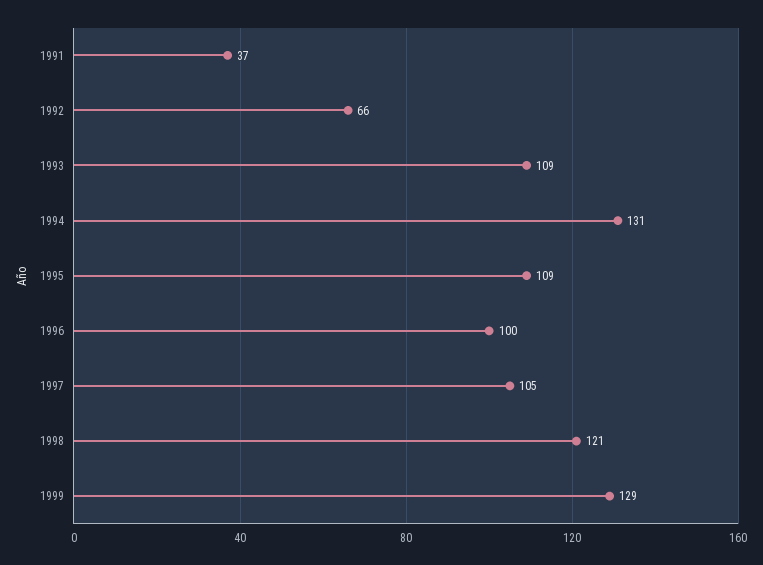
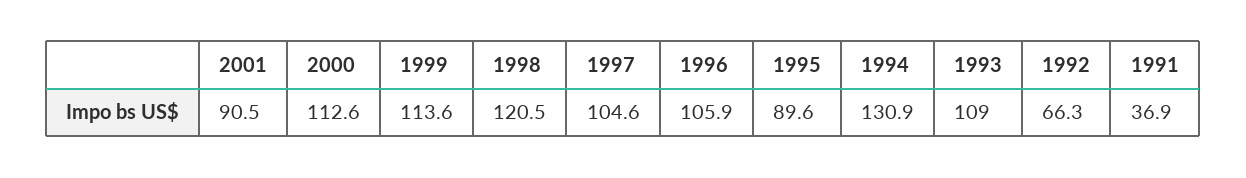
1995: 109 -> 89.6
1996: 100 -> 105.9
1999: 129 -> 113.6
2001: none -> 90.5
2000: none -> 112.6

